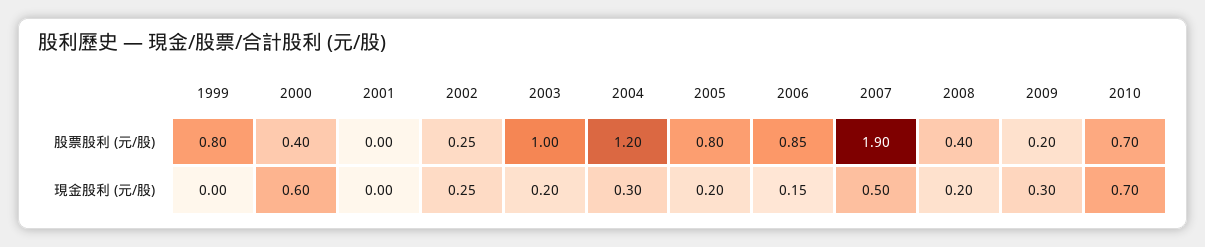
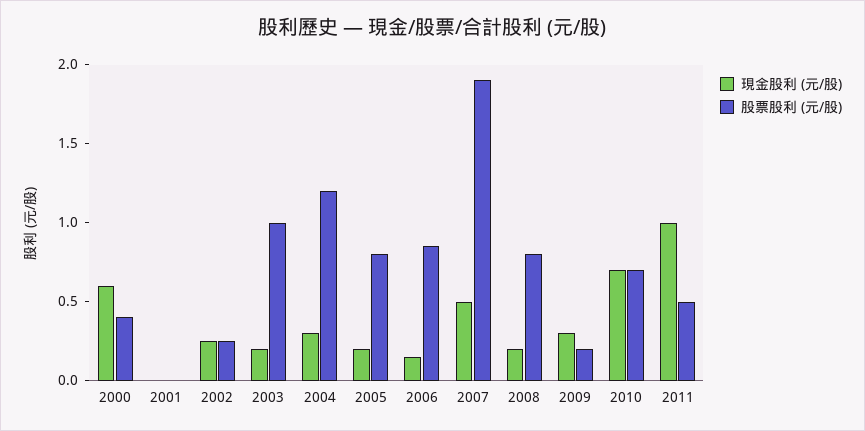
股票股利 (元/股), 1999: 0.8 -> none
股票股利 (元/股), 2008: 0.4 -> 0.8
現金股利 (元/股), 1999: 0 -> none
現金股利 (元/股), 2011: none -> 1
股票股利 (元/股), 2011: none -> 0.5

